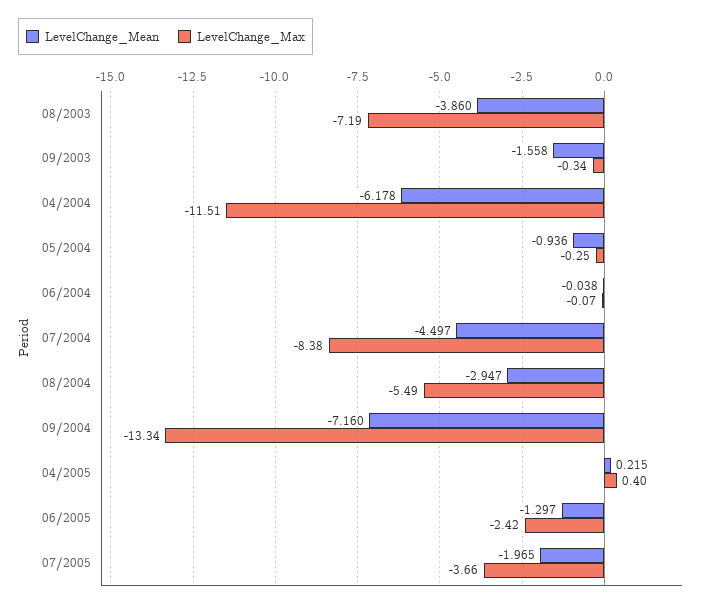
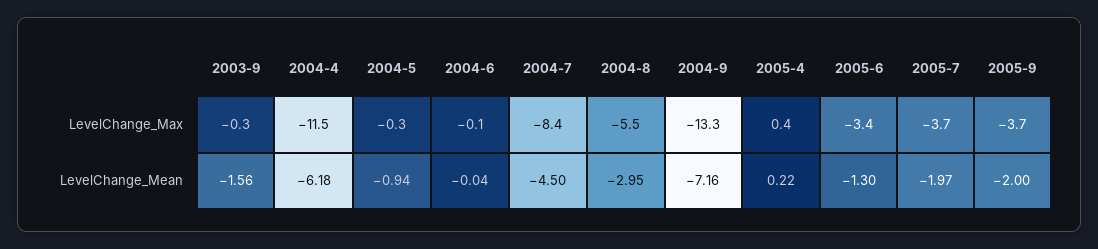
LevelChange_Mean, 08/2003: -3.86 -> none
LevelChange_Max, 08/2003: -7.19 -> none
LevelChange_Max, 06/2005: -2.42 -> -3.4
LevelChange_Max, 2005-9: none -> -3.7
LevelChange_Mean, 2005-9: none -> -2

